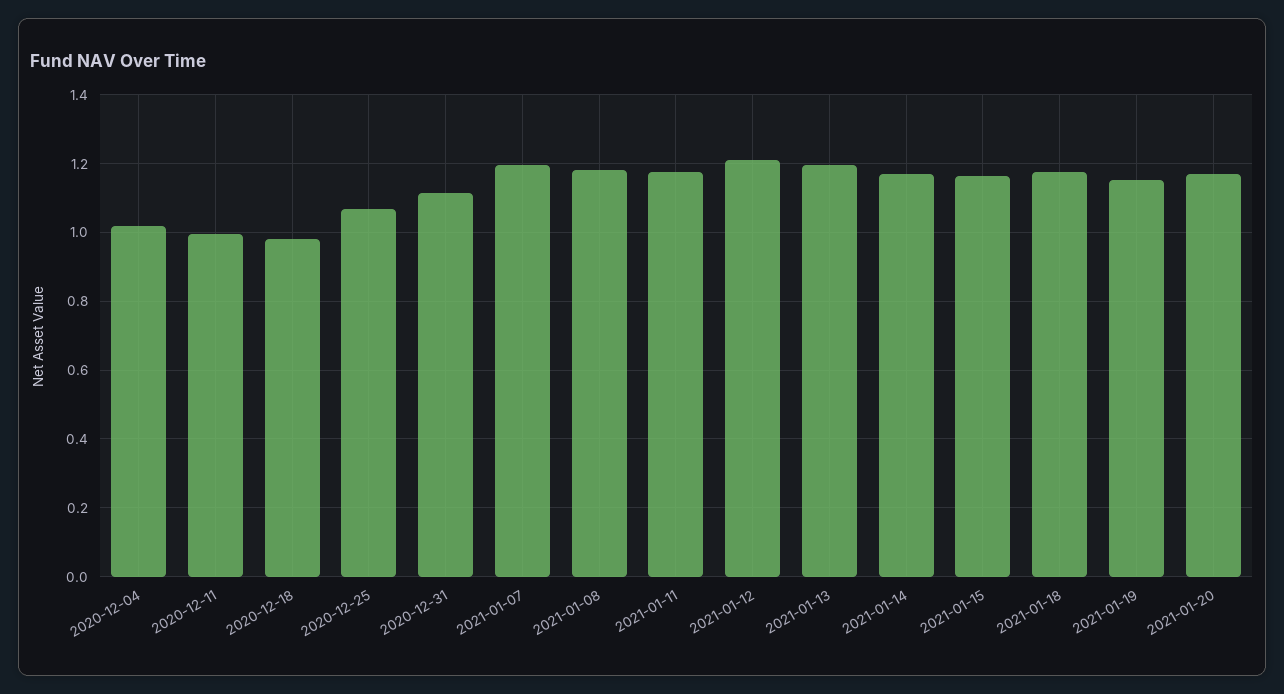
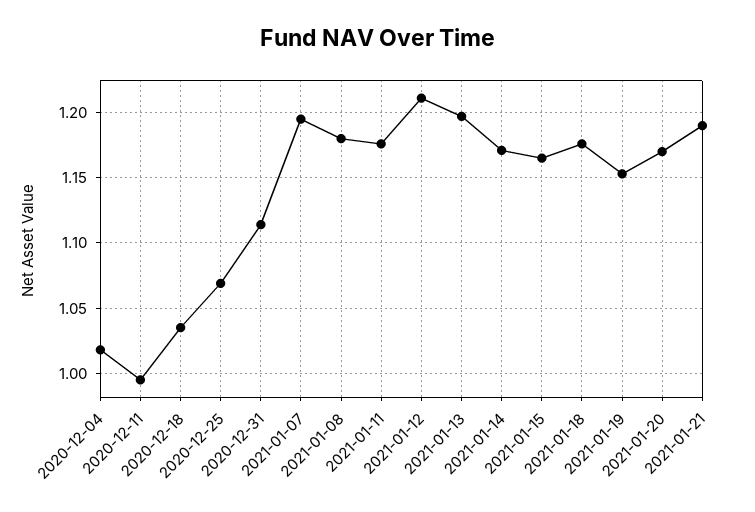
2020-12-18: 0.98 -> 1.035
2021-01-21: none -> 1.19

